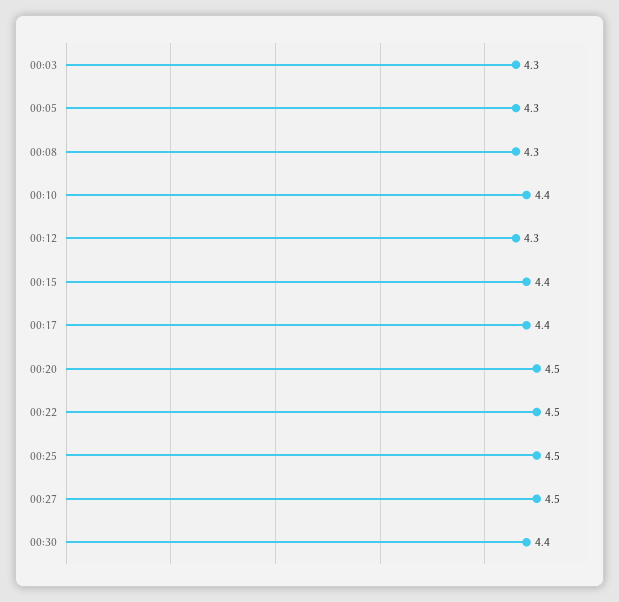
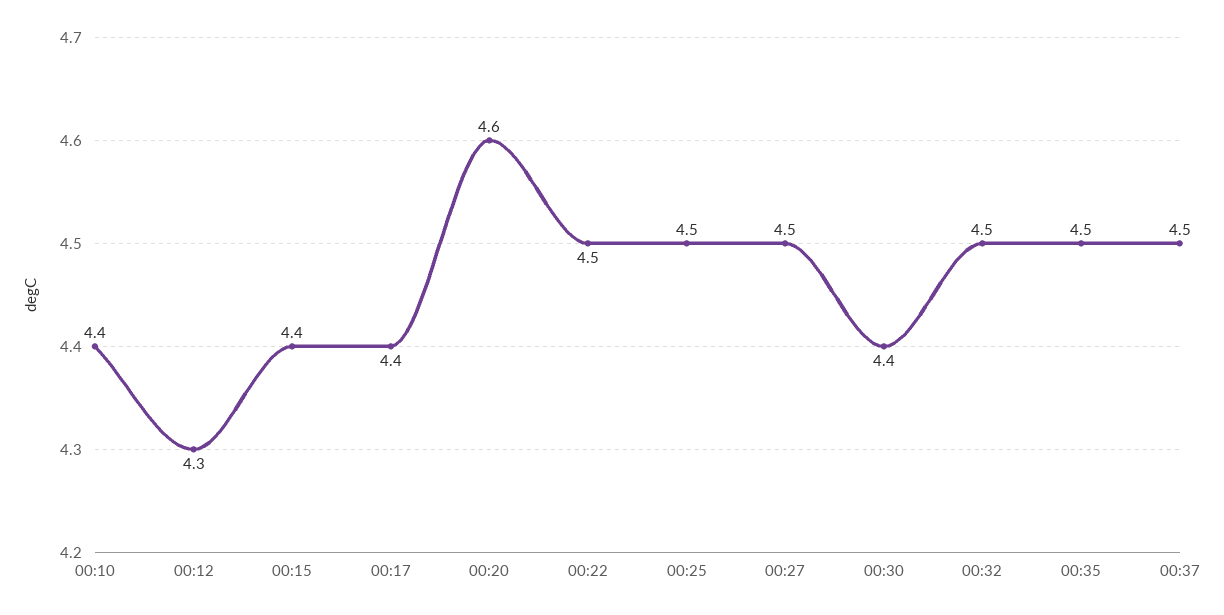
00:03: 4.3 -> none
00:05: 4.3 -> none
00:08: 4.3 -> none
00:20: 4.5 -> 4.6
00:32: none -> 4.5
00:35: none -> 4.5
00:37: none -> 4.5

